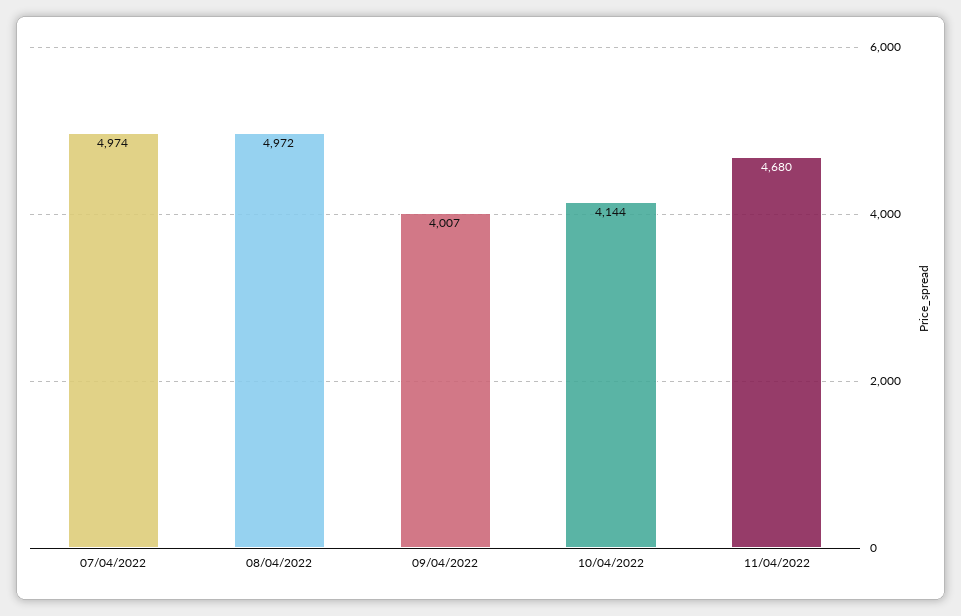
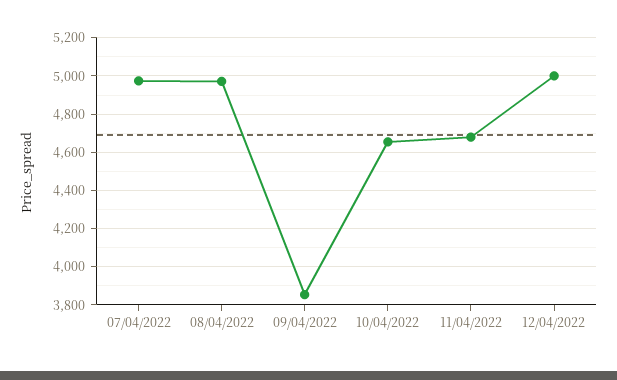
09/04/2022: 4007 -> 3850
10/04/2022: 4144 -> 4650
12/04/2022: none -> 5000

